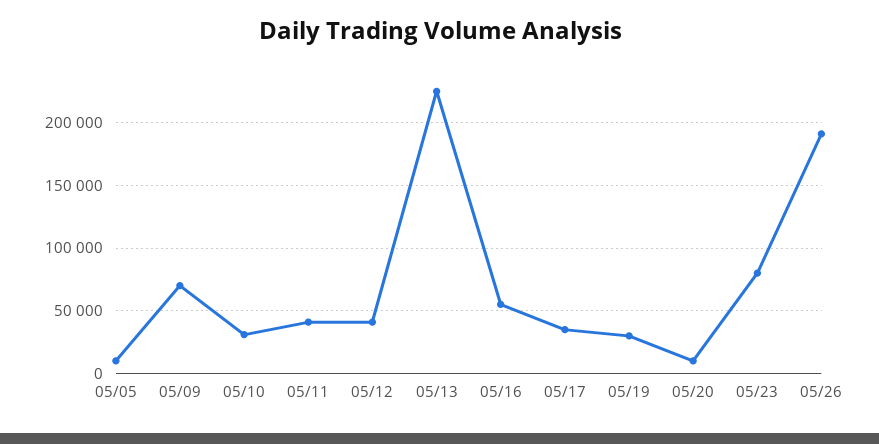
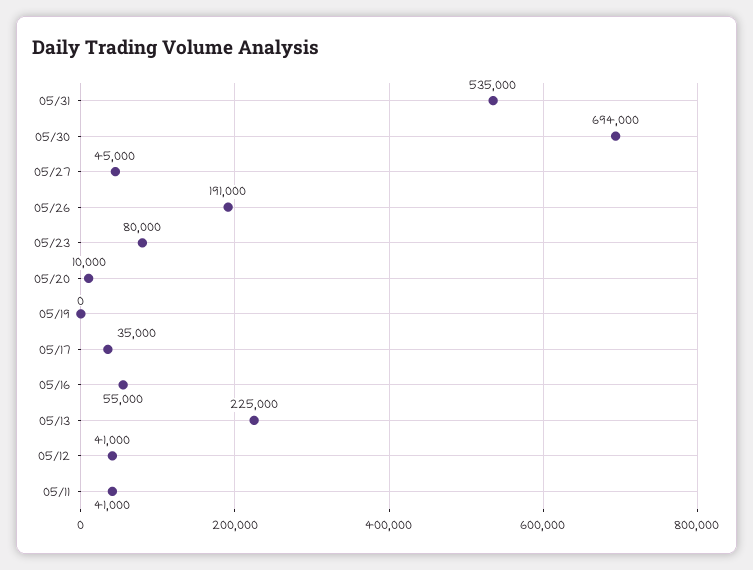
05/05: 10000 -> none
05/09: 70000 -> none
05/10: 30000 -> none
05/19: 30000 -> 0
05/31: none -> 535000
05/30: none -> 694000
05/27: none -> 45000

